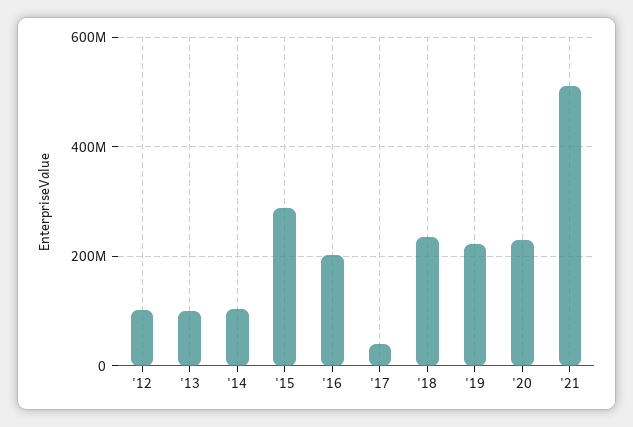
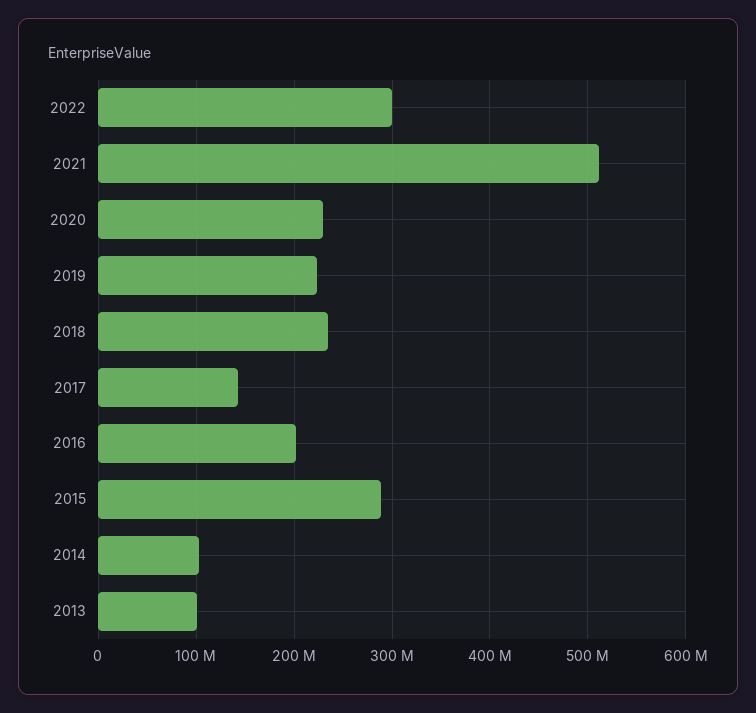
'12: 100000000 -> none
'17: 40000000 -> 140000000
2022: none -> 300000000

